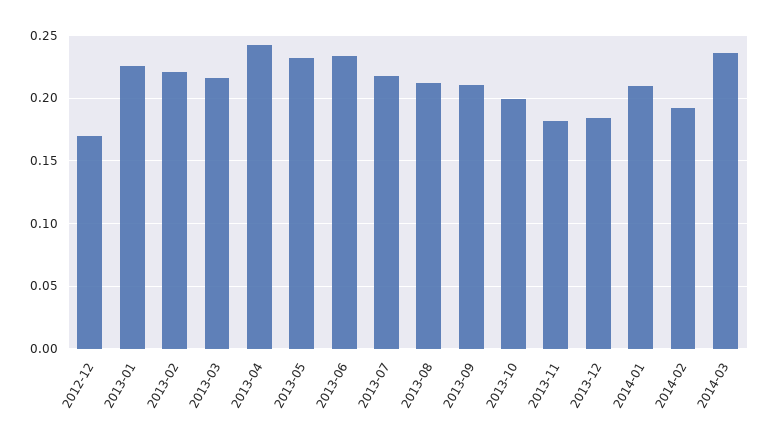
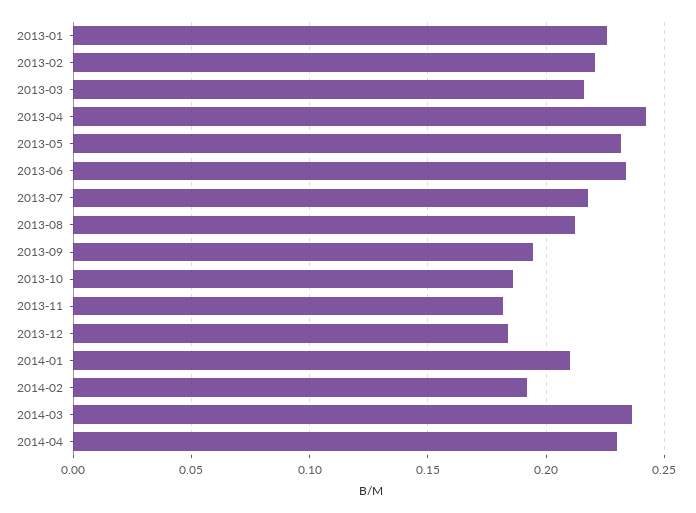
2012-12: 0.17 -> none
2013-09: 0.21 -> 0.195
2013-10: 0.2 -> 0.185
2014-04: none -> 0.23

